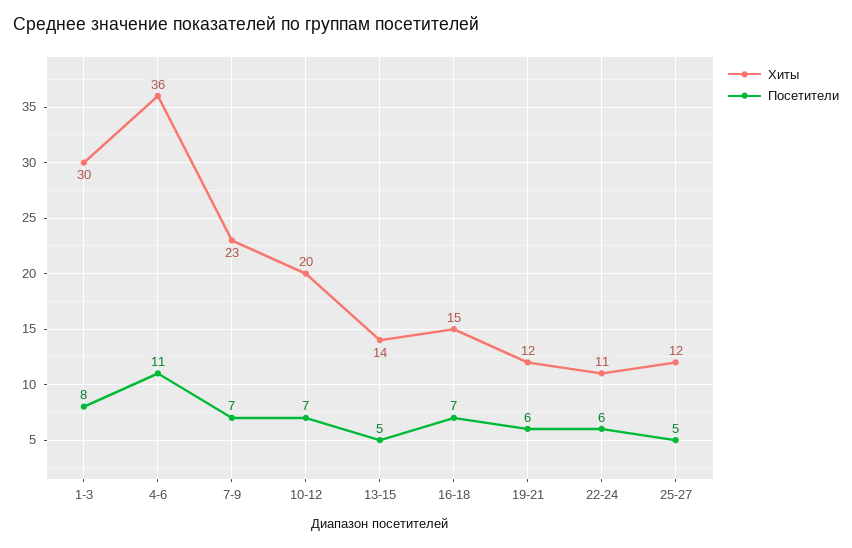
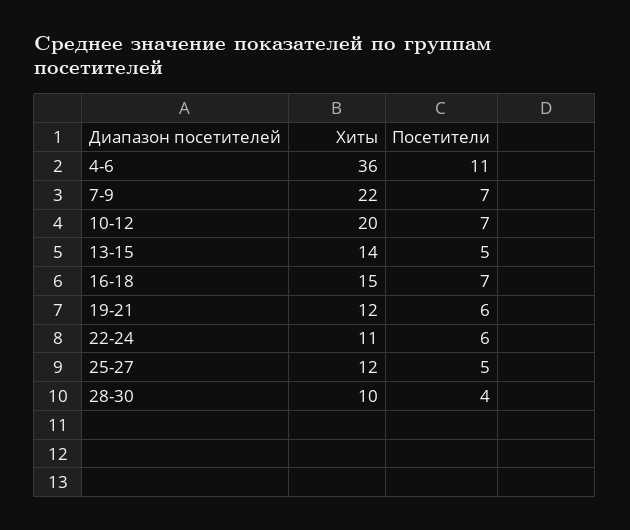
Хиты, 1-3: 30 -> none
Посетители, 1-3: 8 -> none
Хиты, 7-9: 23 -> 22
Хиты, 28-30: none -> 10
Посетители, 28-30: none -> 4

